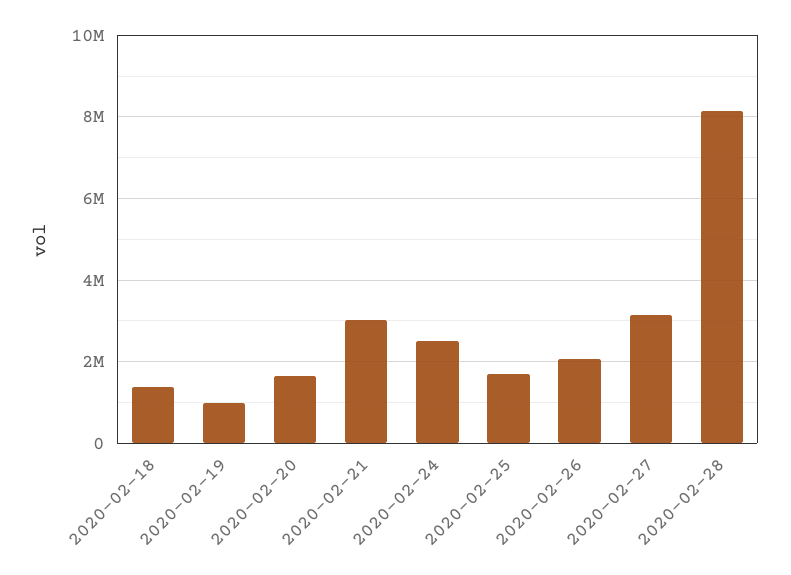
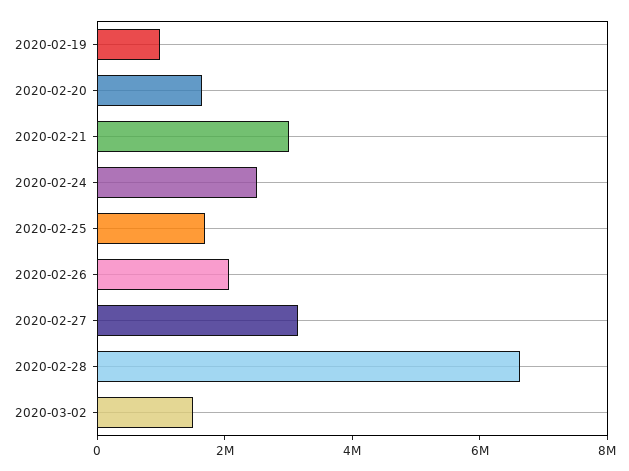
2020-02-18: 1400000 -> none
2020-02-28: 8200000 -> 6500000
2020-03-02: none -> 1500000

